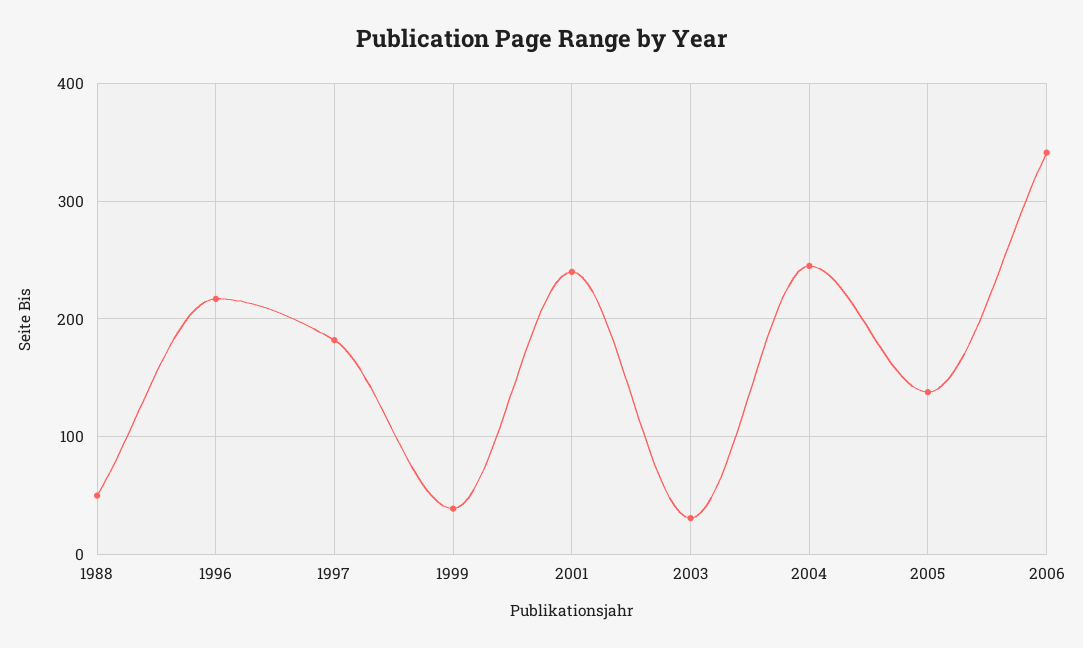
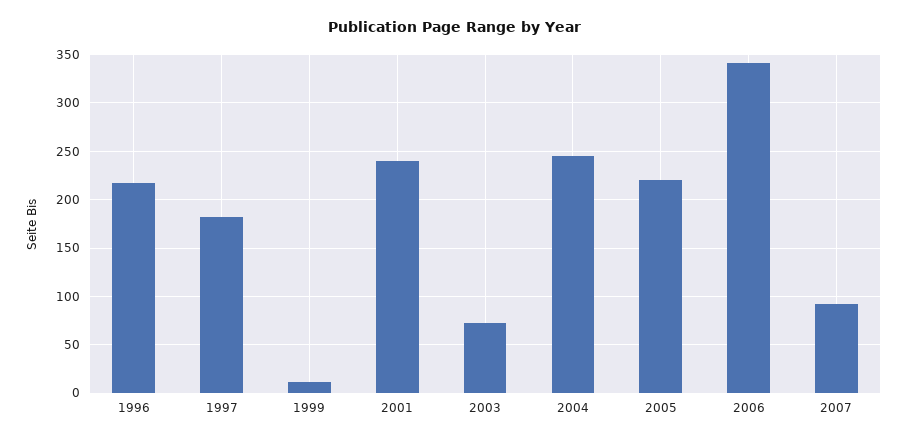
1988: 50 -> none
1999: 40 -> 10
2003: 30 -> 70
2005: 140 -> 220
2007: none -> 90

